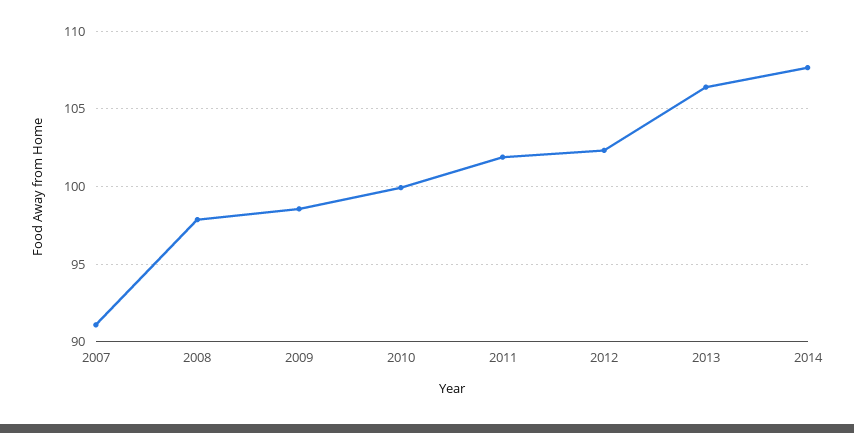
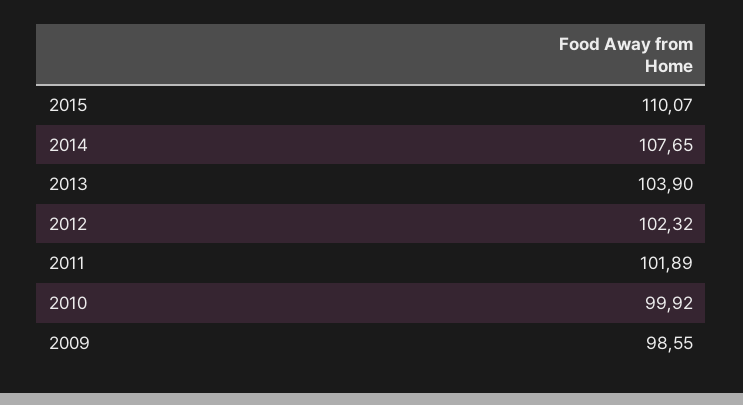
2007: 91 -> none
2008: 98 -> none
2013: 106.5 -> 103.9
2015: none -> 110.07

